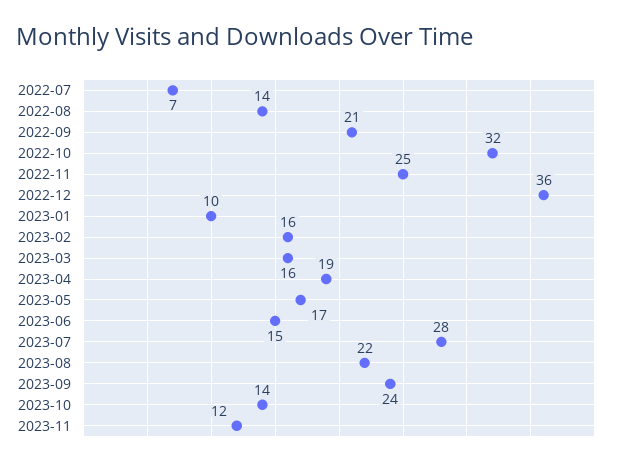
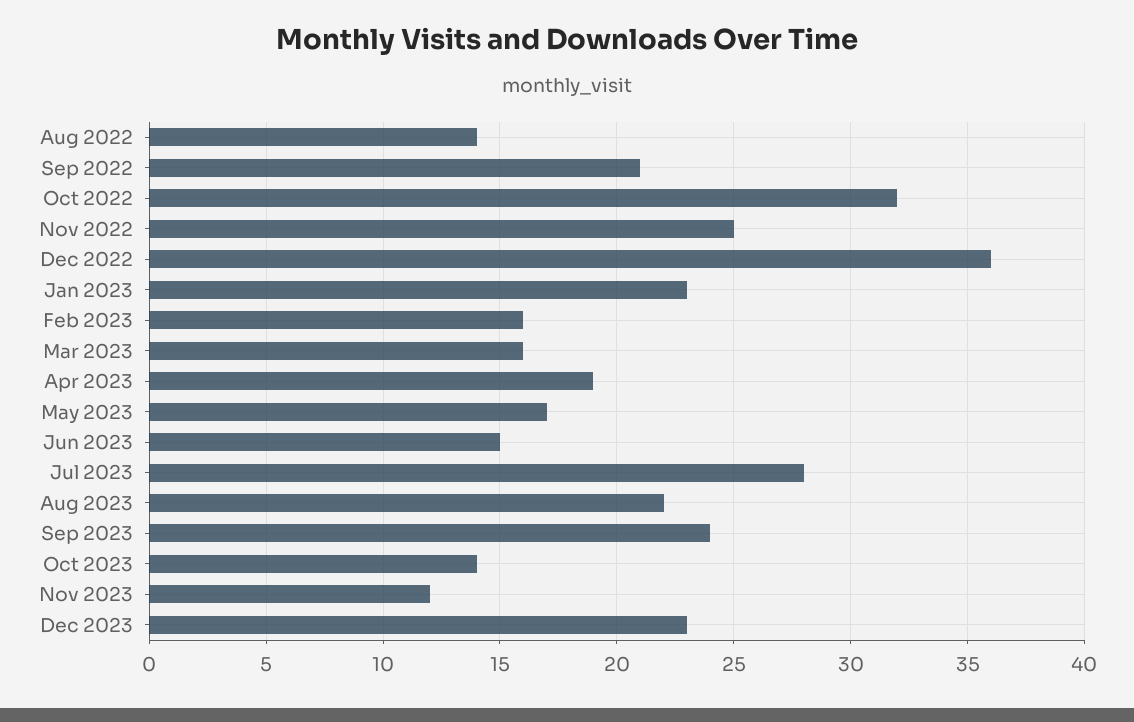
2022-07: 7 -> none
2023-01: 10 -> 23
Dec 2023: none -> 23

